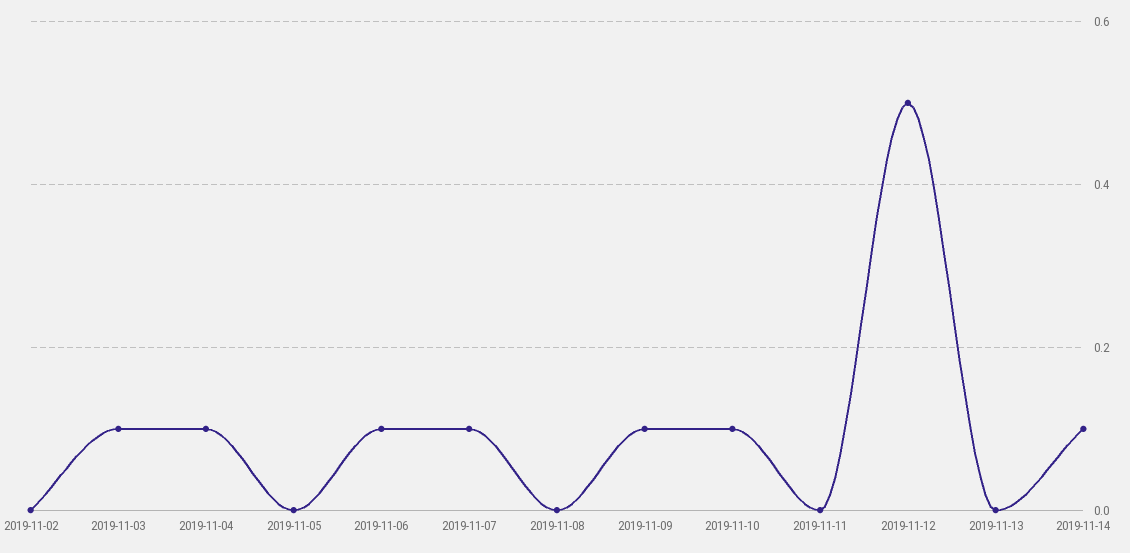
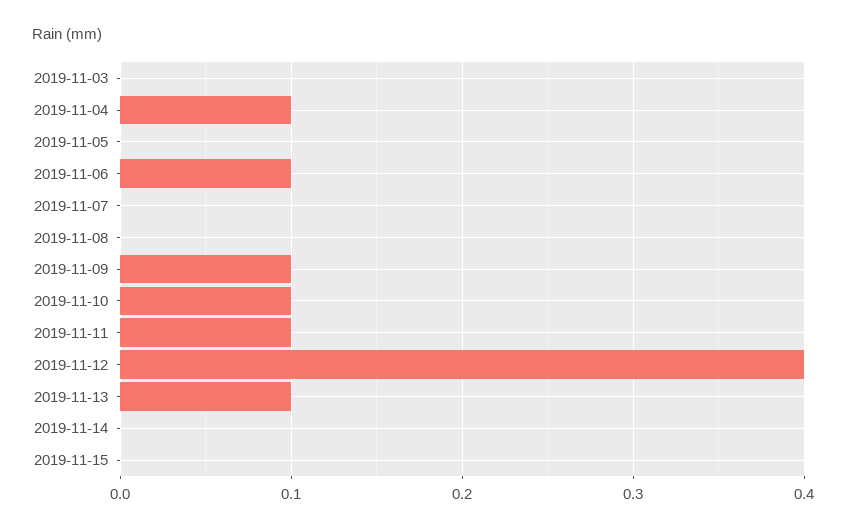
2019-11-02: 0 -> none
2019-11-03: 0.1 -> 0
2019-11-07: 0.1 -> 0
2019-11-11: 0 -> 0.1
2019-11-12: 0.5 -> 0.4
2019-11-13: 0 -> 0.1
2019-11-14: 0.1 -> 0
2019-11-15: none -> 0

